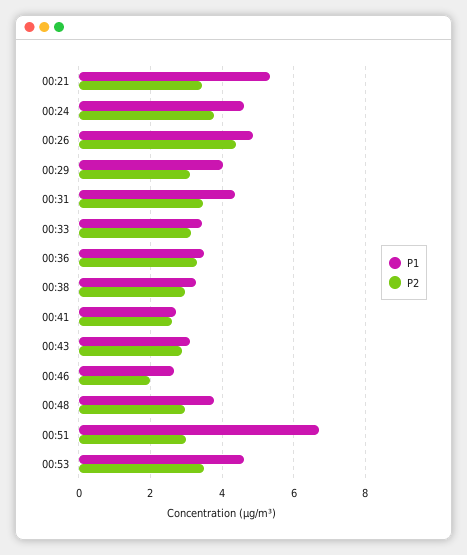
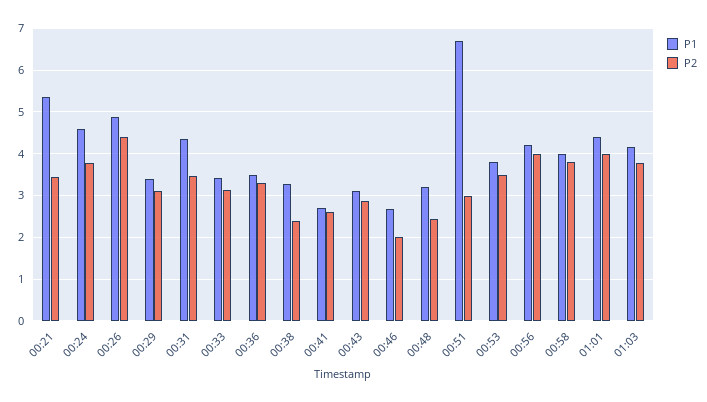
P1, 00:29: 4 -> 3.4
P2, 00:38: 3 -> 2.4
P1, 00:48: 3.8 -> 3.2
P2, 00:48: 3 -> 2.4
P1, 00:53: 4.6 -> 3.8
P1, 00:56: none -> 4.2
P2, 00:56: none -> 4
P1, 00:58: none -> 4
P2, 00:58: none -> 3.8
P1, 01:01: none -> 4.4
P2, 01:01: none -> 4
P1, 01:03: none -> 4.2
P2, 01:03: none -> 3.8

